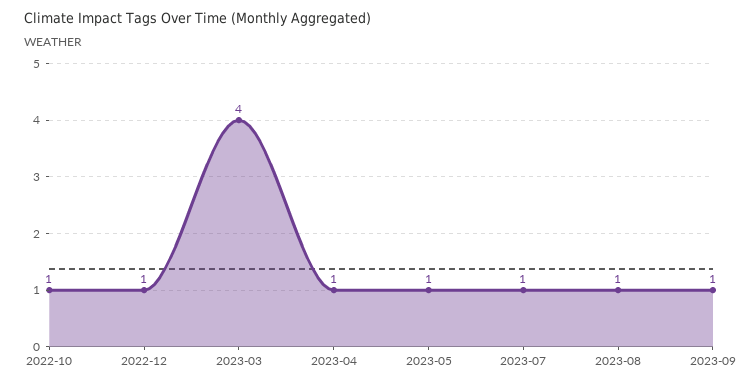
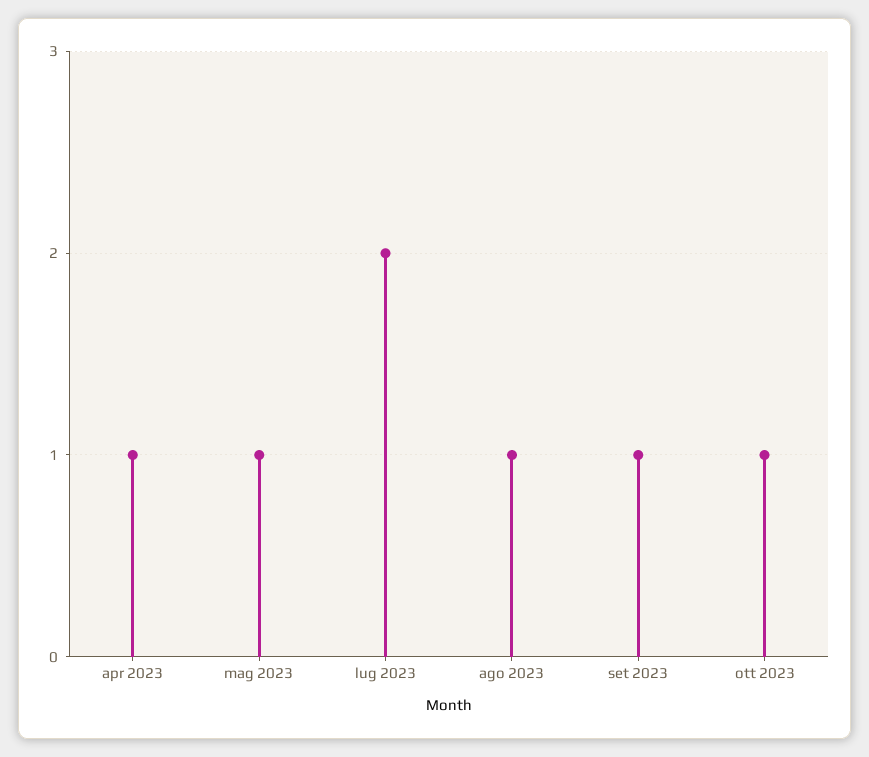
2022-10: 1 -> none
2022-12: 1 -> none
2023-03: 4 -> none
2023-07: 1 -> 2
ott 2023: none -> 1

